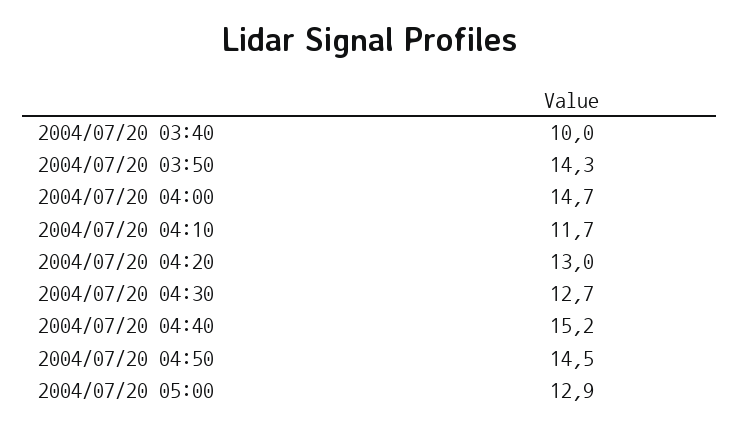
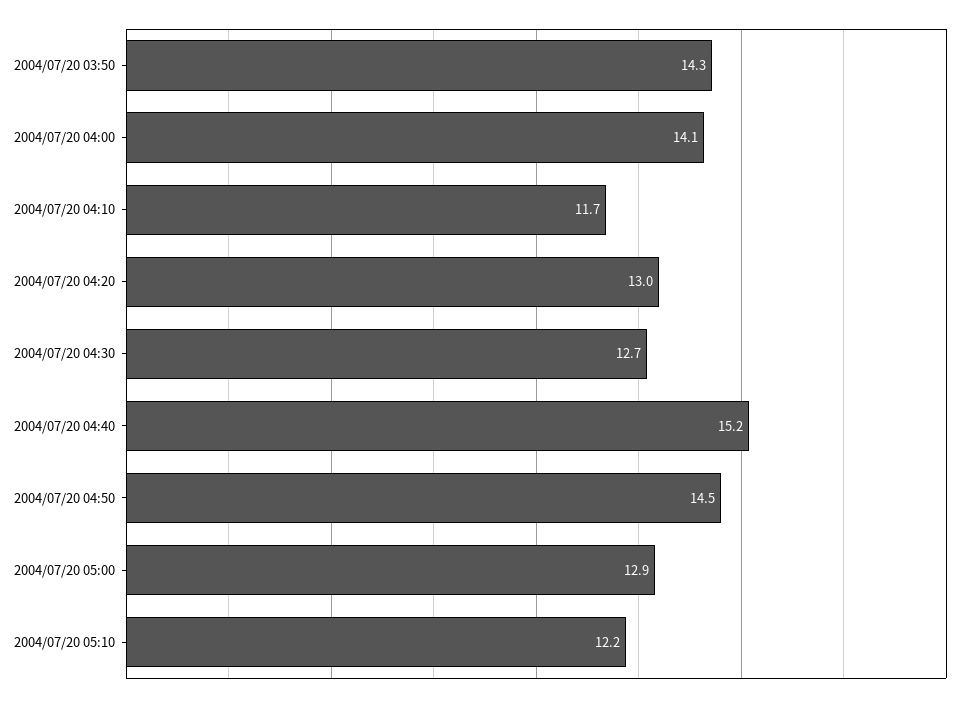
2004/07/20 03:40: 10 -> none
2004/07/20 04:00: 14.7 -> 14.1
2004/07/20 05:10: none -> 12.2

